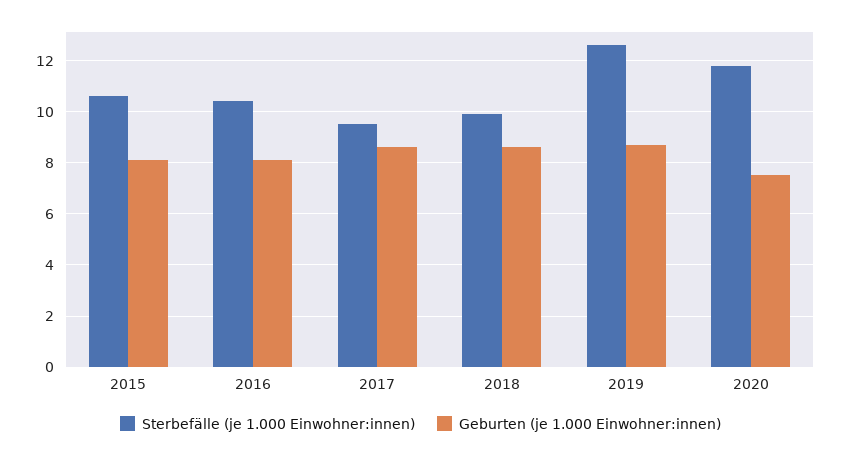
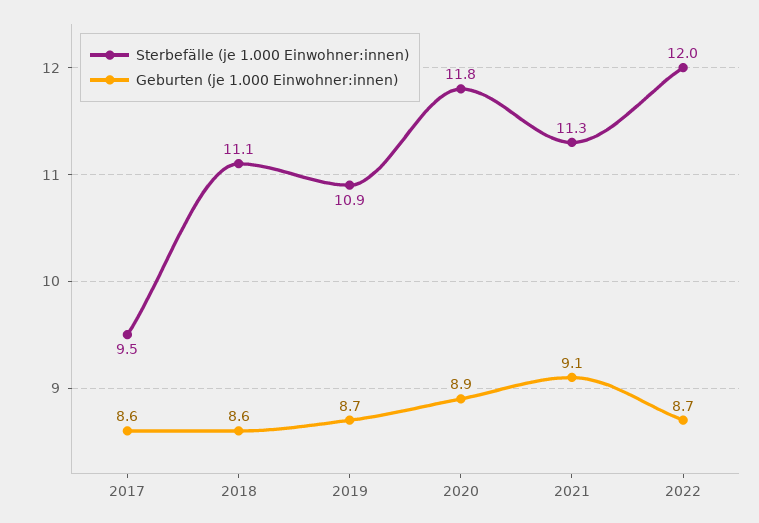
Sterbefälle (je 1.000 Einwohner:innen), 2015: 10.5 -> none
Geburten (je 1.000 Einwohner:innen), 2015: 8 -> none
Sterbefälle (je 1.000 Einwohner:innen), 2016: 10.5 -> none
Geburten (je 1.000 Einwohner:innen), 2016: 8 -> none
Sterbefälle (je 1.000 Einwohner:innen), 2018: 10 -> 11.1
Sterbefälle (je 1.000 Einwohner:innen), 2019: 12.5 -> 10.9
Geburten (je 1.000 Einwohner:innen), 2020: 7.5 -> 8.9
Sterbefälle (je 1.000 Einwohner:innen), 2021: none -> 11.3
Geburten (je 1.000 Einwohner:innen), 2021: none -> 9.1
Sterbefälle (je 1.000 Einwohner:innen), 2022: none -> 12
Geburten (je 1.000 Einwohner:innen), 2022: none -> 8.7

